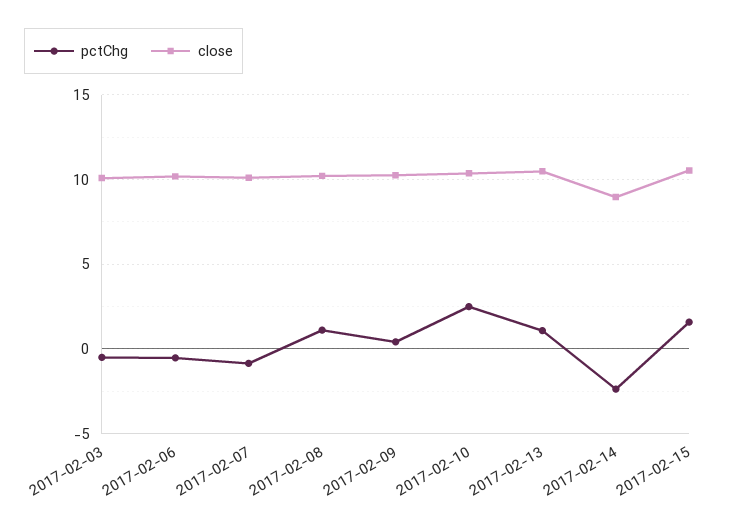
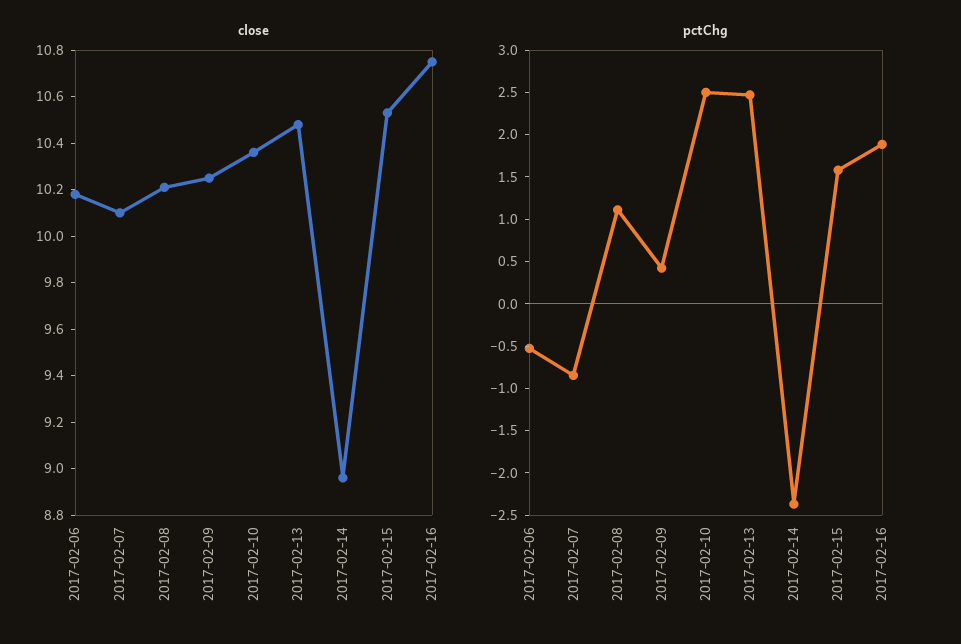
pctChg, 2017-02-03: -0.5 -> none
close, 2017-02-03: 10 -> none
pctChg, 2017-02-13: 1 -> 2.5
close, 2017-02-16: none -> 10.75
pctChg, 2017-02-16: none -> 1.9

